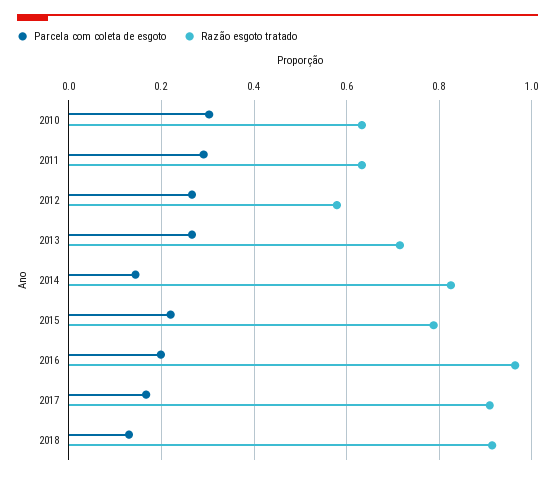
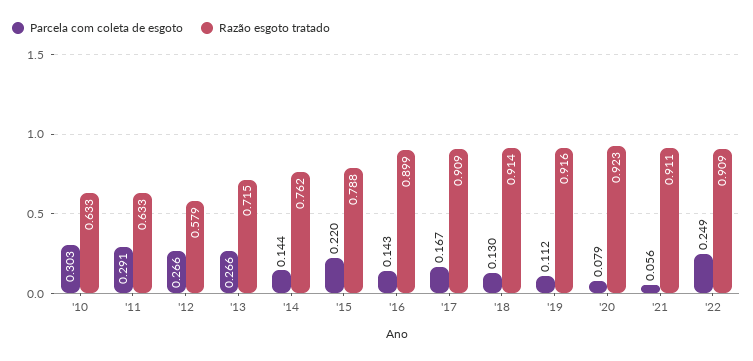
Razão esgoto tratado, 2014: 0.82 -> 0.762
Parcela com coleta de esgoto, 2016: 0.2 -> 0.143
Razão esgoto tratado, 2016: 0.96 -> 0.899
Parcela com coleta de esgoto, '19: none -> 0.112
Razão esgoto tratado, '19: none -> 0.916
Parcela com coleta de esgoto, '20: none -> 0.079
Razão esgoto tratado, '20: none -> 0.923
Parcela com coleta de esgoto, '21: none -> 0.056
Razão esgoto tratado, '21: none -> 0.911
Parcela com coleta de esgoto, '22: none -> 0.249
Razão esgoto tratado, '22: none -> 0.909

